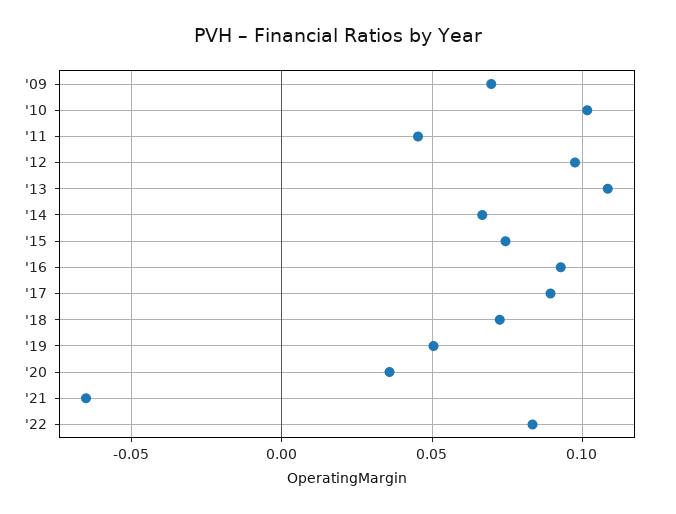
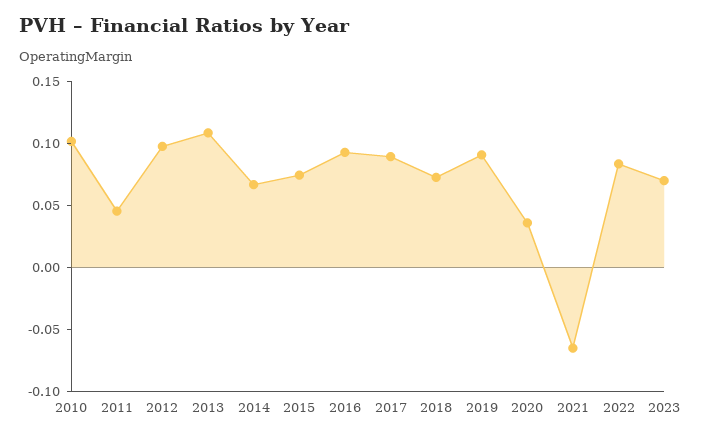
'09: 0.07 -> none
'19: 0.05 -> 0.09
2023: none -> 0.07

